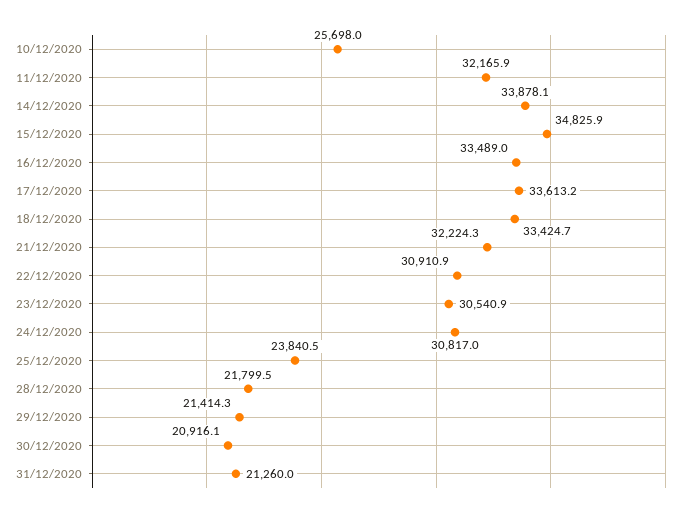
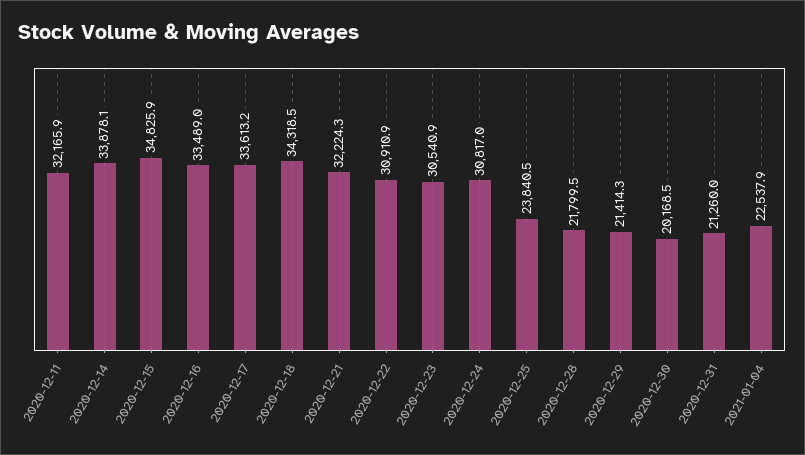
10/12/2020: 25698 -> none
18/12/2020: 33424.7 -> 34318.5
30/12/2020: 20916.1 -> 20168.5
2021-01-04: none -> 22537.9

